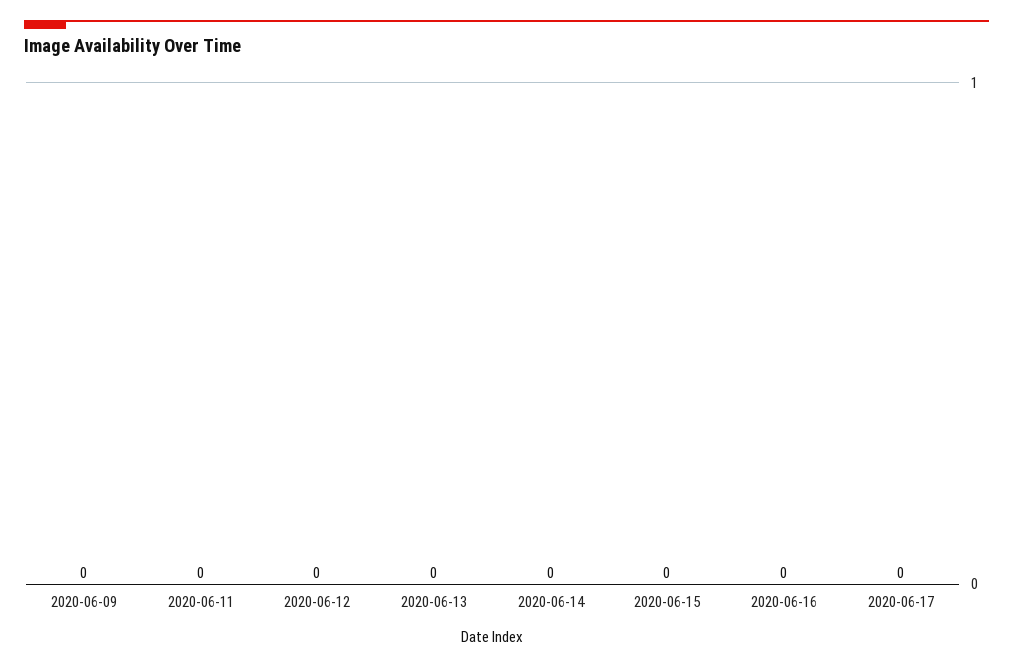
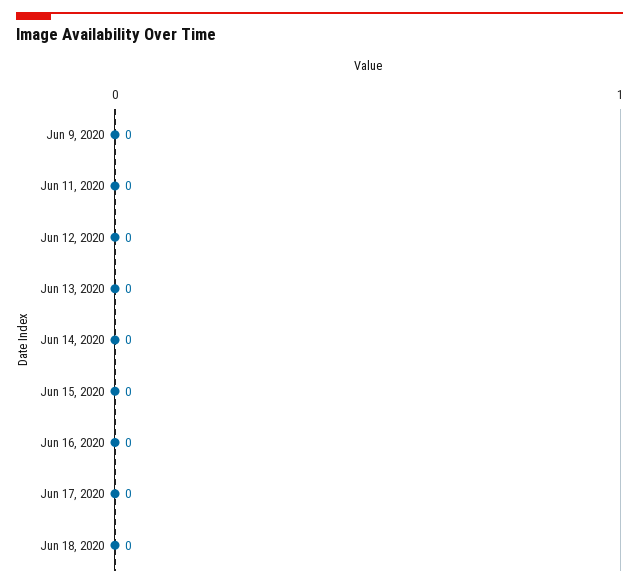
Jun 18, 2020: none -> 0

